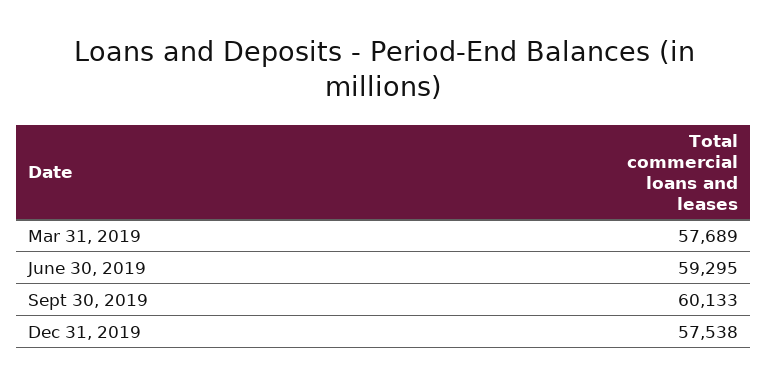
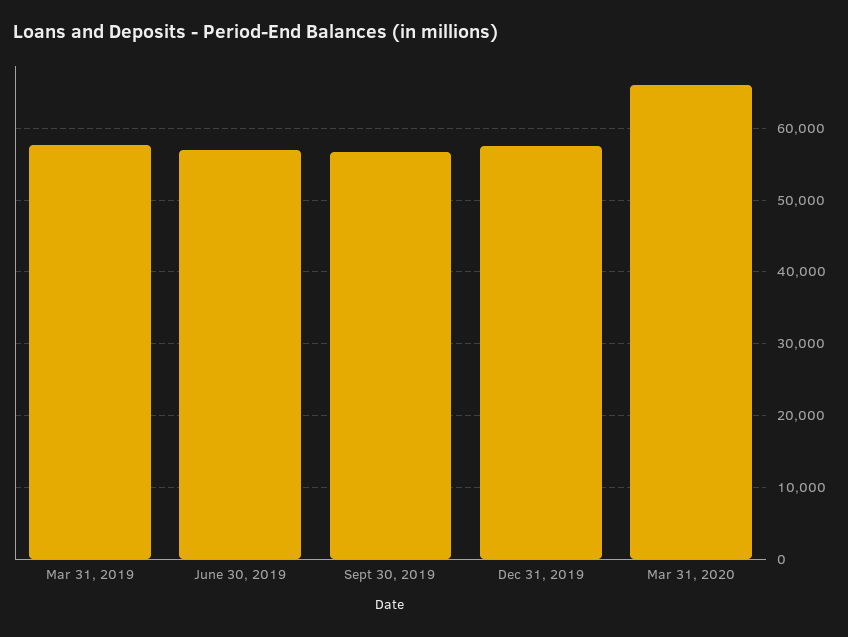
June 30, 2019: 59295 -> 57000
Sept 30, 2019: 60133 -> 57000
Mar 31, 2020: none -> 66000

